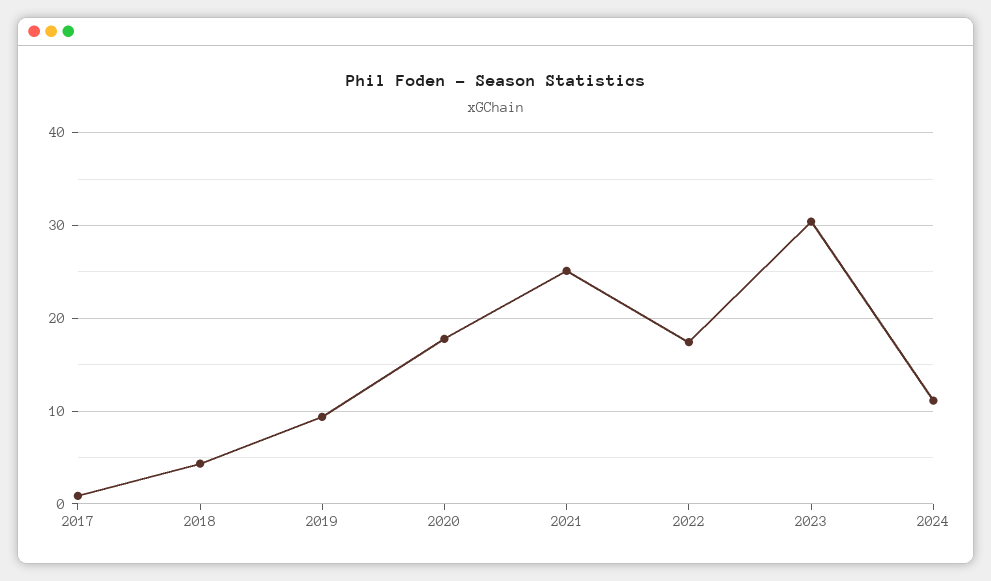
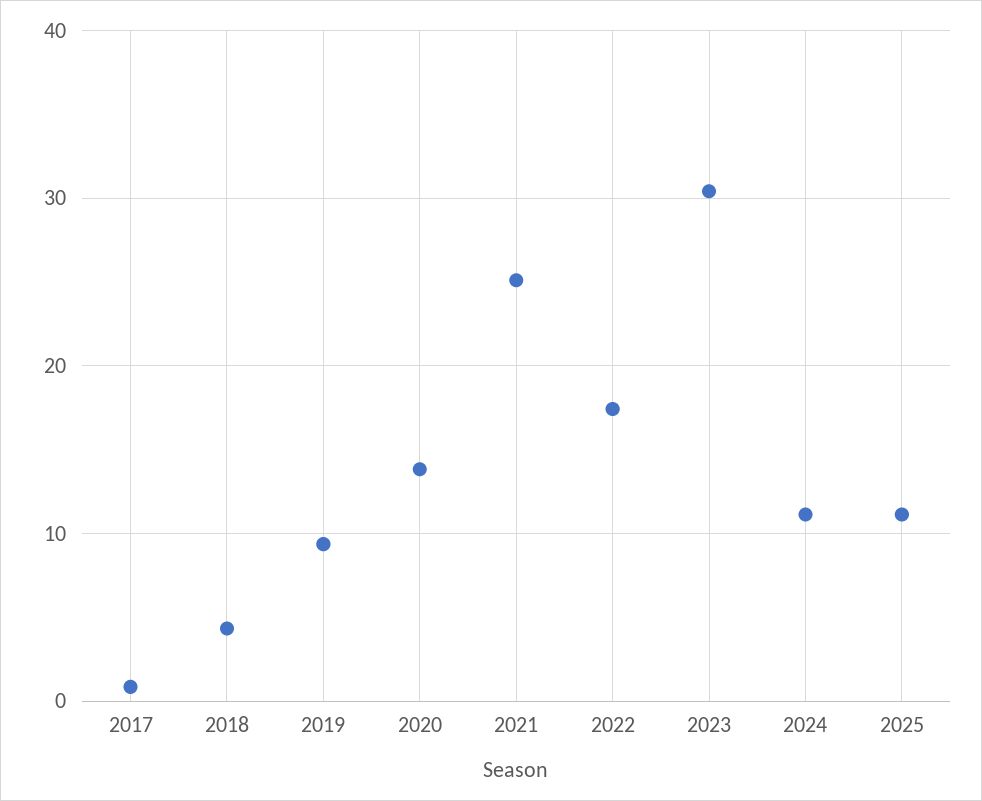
2020: 18 -> 14
2025: none -> 11

